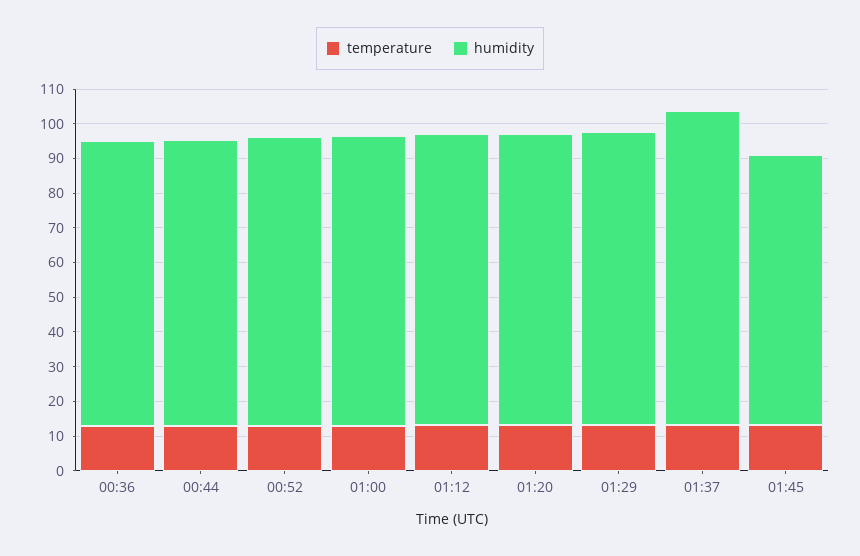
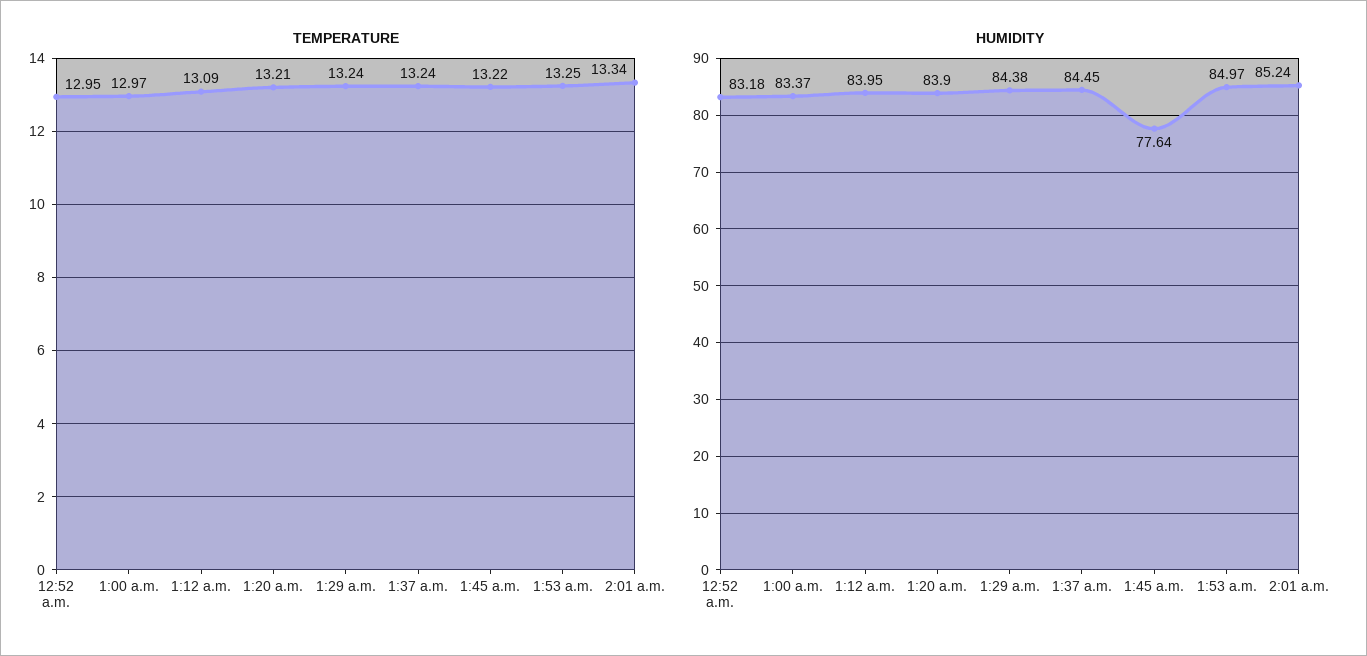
temperature, 00:36: 12.5 -> none
humidity, 00:36: 82.5 -> none
temperature, 00:44: 12.5 -> none
humidity, 00:44: 82.5 -> none
humidity, 01:37: 90 -> 84.45
temperature, 1:53 a.m.: none -> 13.25
temperature, 2:01 a.m.: none -> 13.34
humidity, 1:53 a.m.: none -> 84.97
humidity, 2:01 a.m.: none -> 85.24

